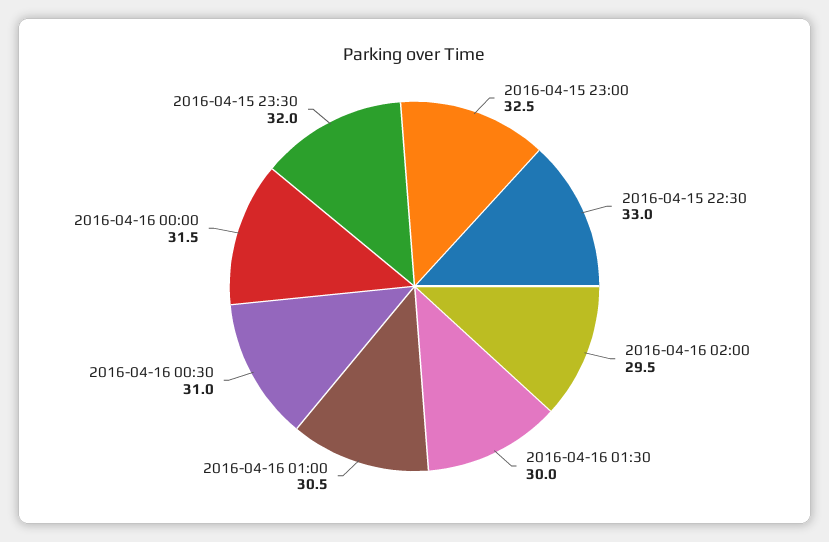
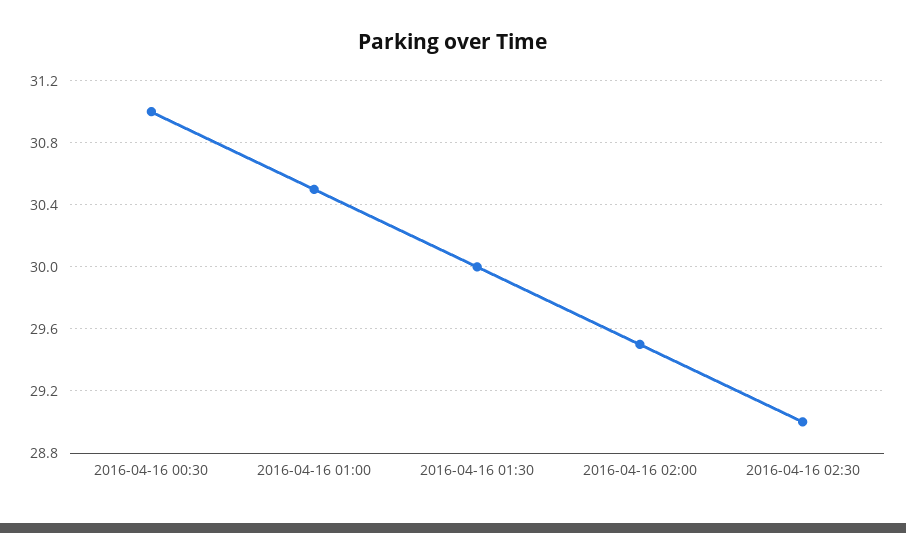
2016-04-15 23:00: 32.5 -> none
2016-04-15 22:30: 33 -> none
2016-04-16 00:00: 31.5 -> none
2016-04-15 23:30: 32 -> none
2016-04-16 02:30: none -> 29

